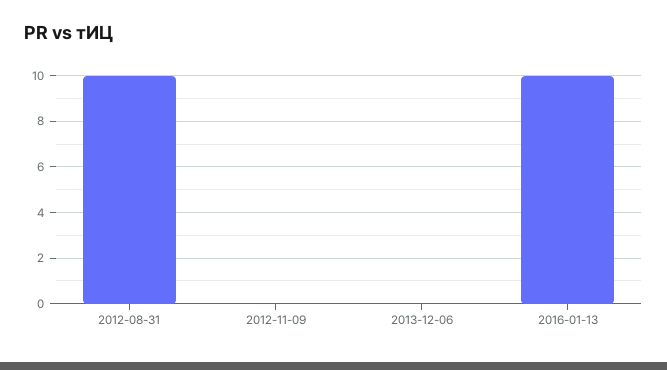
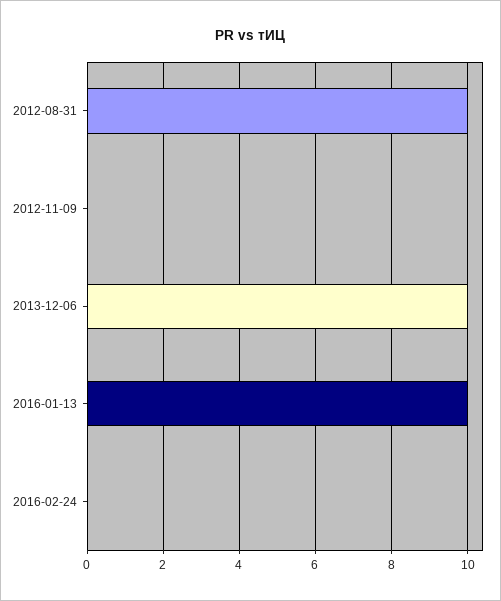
2013-12-06: 0 -> 10
2016-02-24: none -> 0

